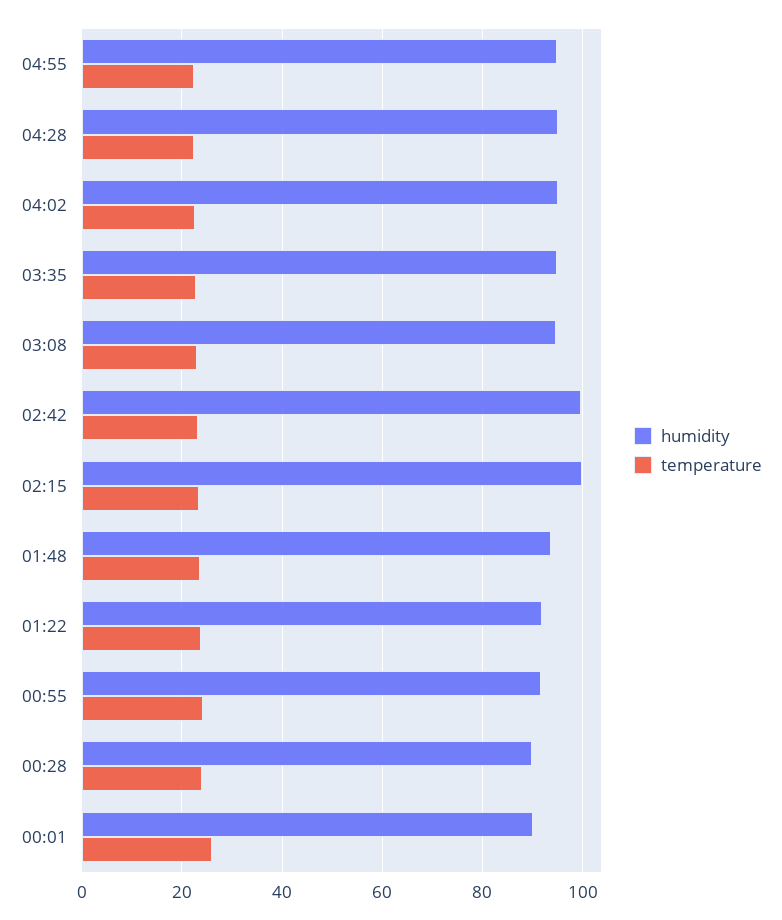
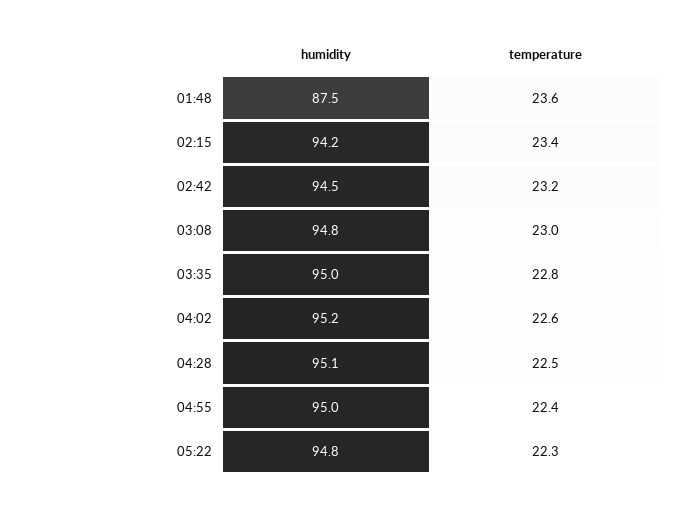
humidity, 02:42: 100 -> 94.5
humidity, 02:15: 100 -> 94.2
humidity, 01:48: 94 -> 87.5
humidity, 01:22: 92 -> none
temperature, 01:22: 24 -> none
humidity, 00:55: 92 -> none
temperature, 00:55: 24 -> none
humidity, 00:28: 90 -> none
temperature, 00:28: 24 -> none
humidity, 00:01: 90 -> none
temperature, 00:01: 26 -> none
humidity, 05:22: none -> 94.8
temperature, 05:22: none -> 22.3

